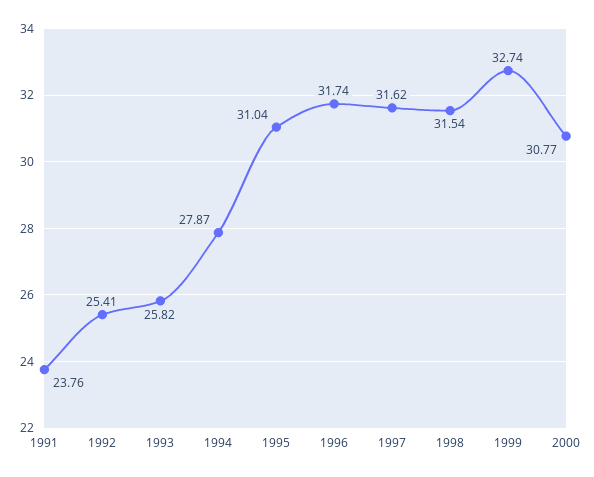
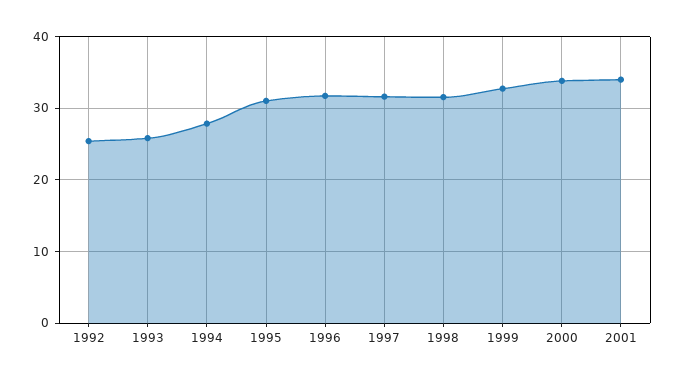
1991: 23.76 -> none
2000: 30.77 -> 34
2001: none -> 34

